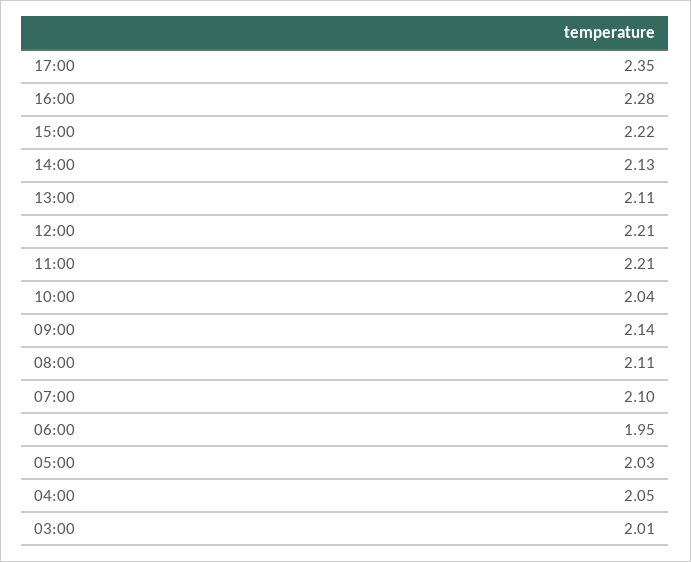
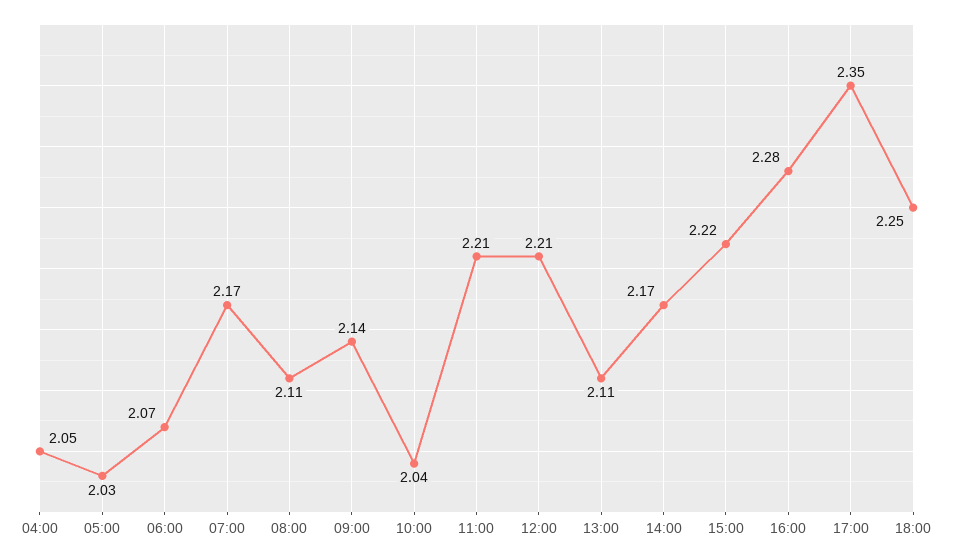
14:00: 2.13 -> 2.17
07:00: 2.1 -> 2.17
06:00: 1.95 -> 2.07
03:00: 2.01 -> none
18:00: none -> 2.25

